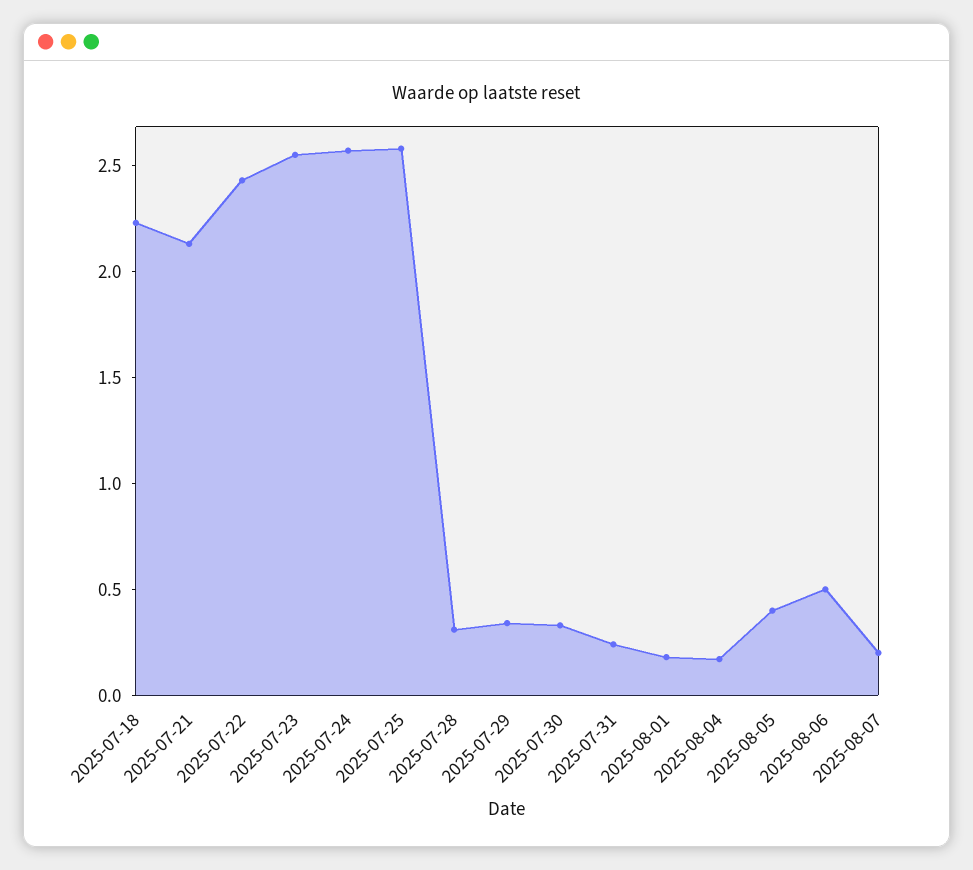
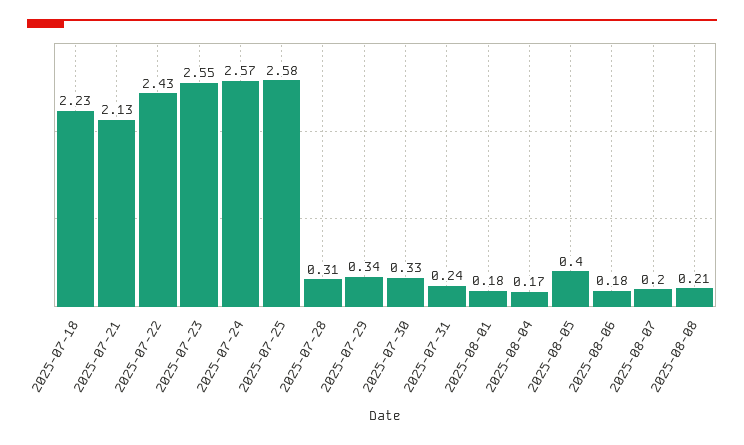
2025-08-06: 0.5 -> 0.18
2025-08-08: none -> 0.21

